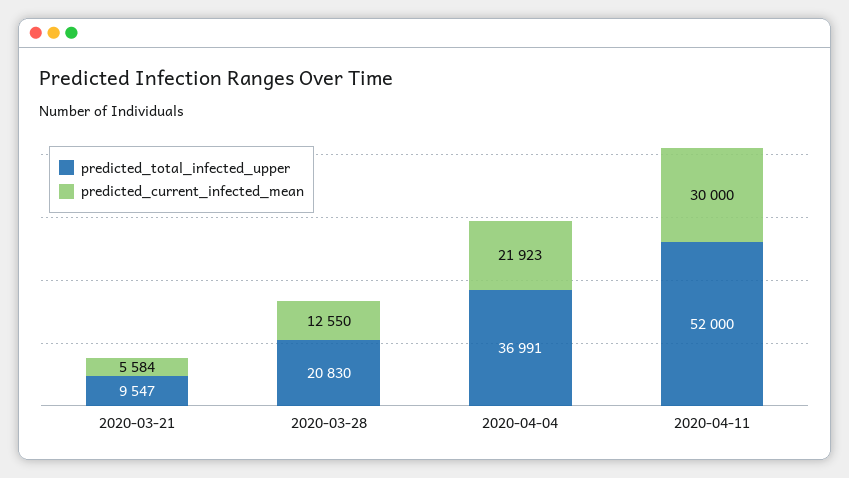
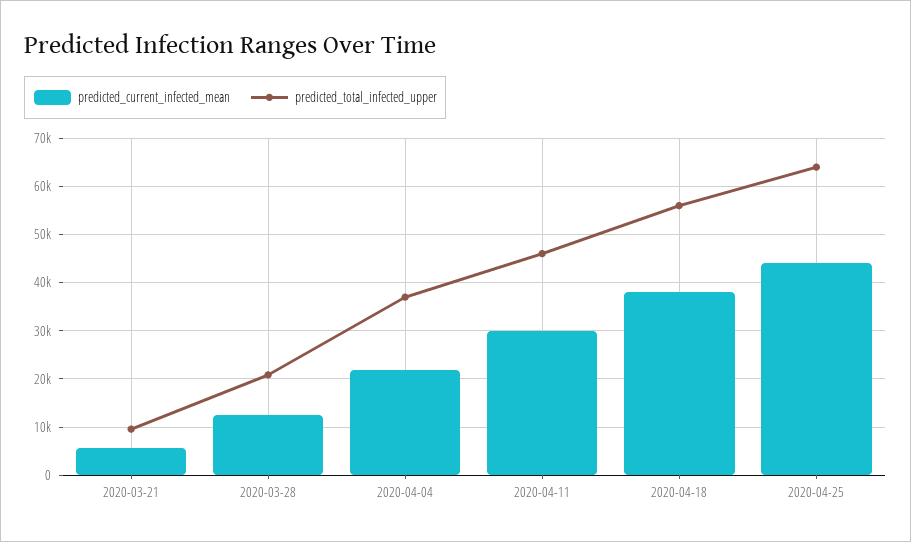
predicted_total_infected_upper, 2020-04-11: 52000 -> 46000
predicted_current_infected_mean, 2020-04-18: none -> 38000
predicted_total_infected_upper, 2020-04-18: none -> 56000
predicted_current_infected_mean, 2020-04-25: none -> 44000
predicted_total_infected_upper, 2020-04-25: none -> 64000

